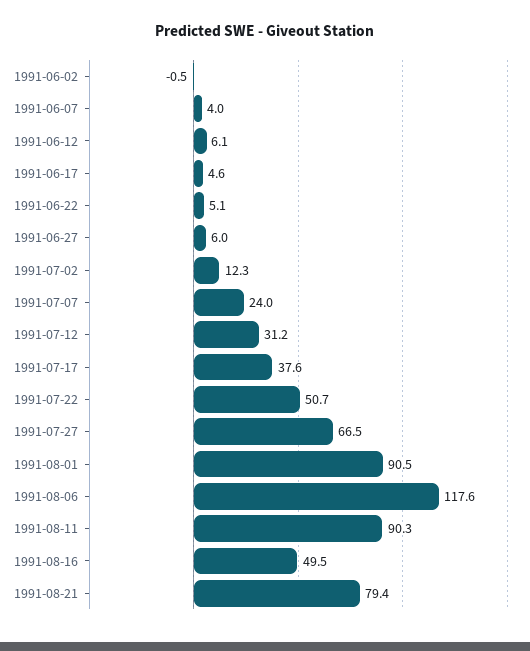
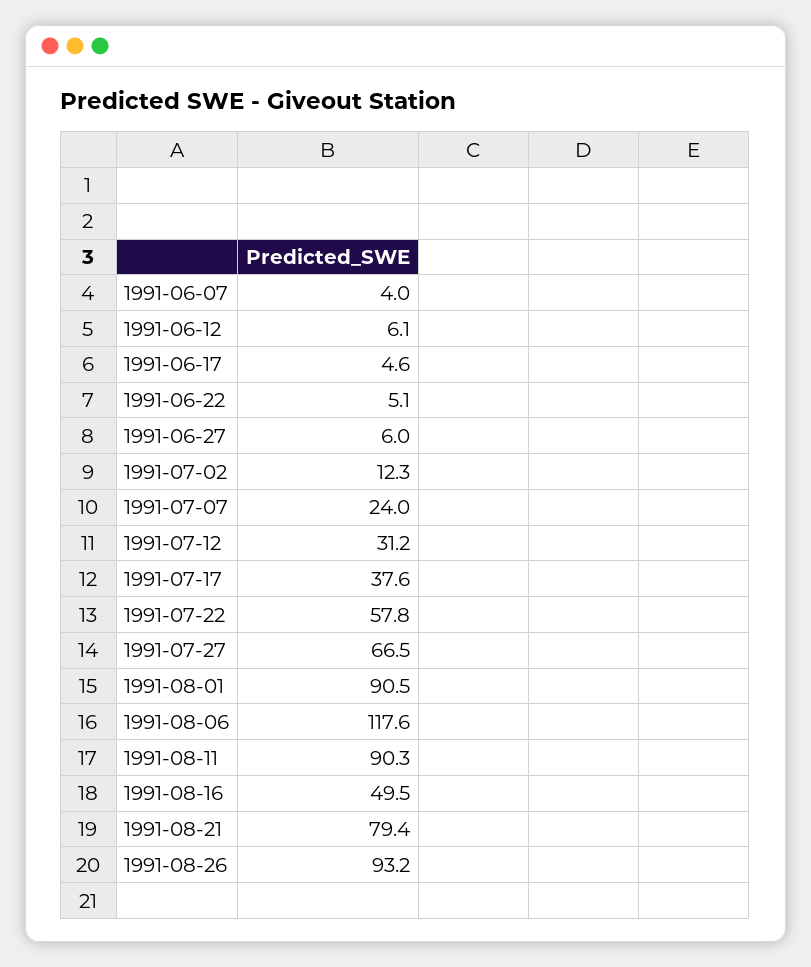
1991-06-02: -0.5 -> none
1991-07-22: 50.7 -> 57.8
1991-08-26: none -> 93.2

